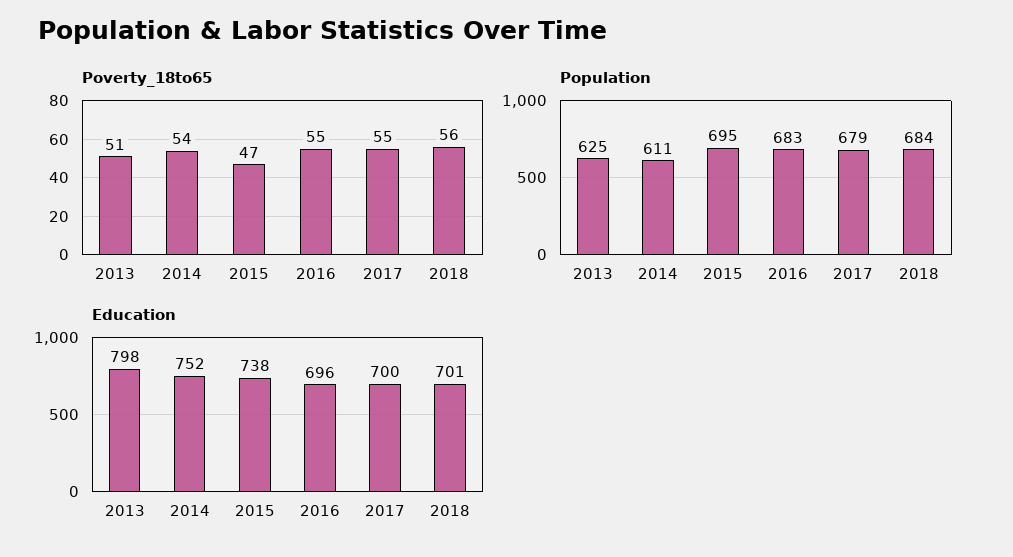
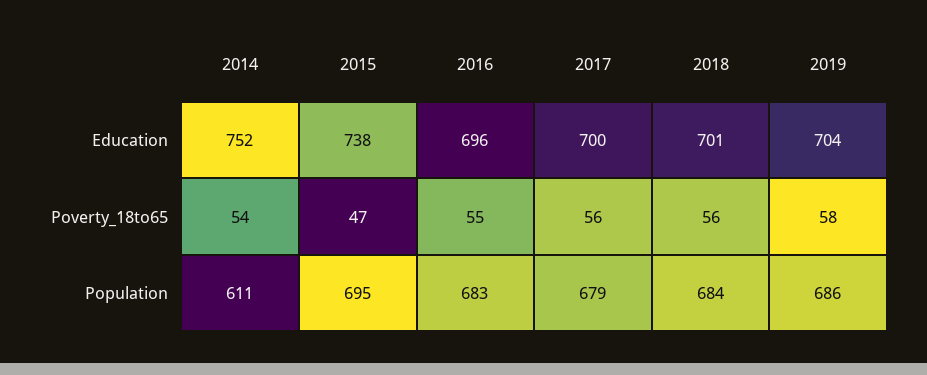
Poverty_18to65, 2013: 51 -> none
Poverty_18to65, 2017: 55 -> 56
Population, 2013: 625 -> none
Education, 2013: 798 -> none
Education, 2019: none -> 704
Poverty_18to65, 2019: none -> 58
Population, 2019: none -> 686

